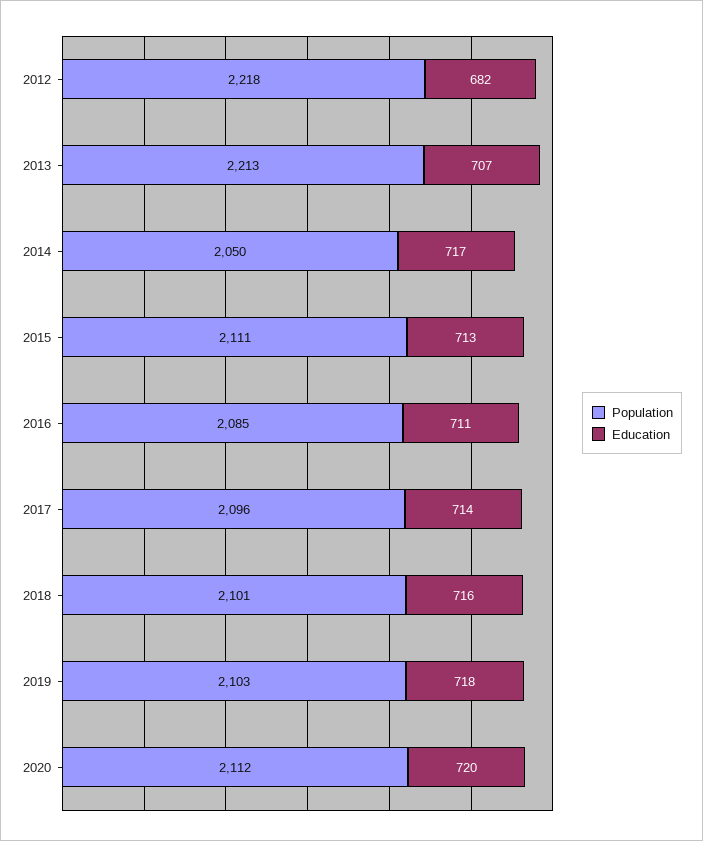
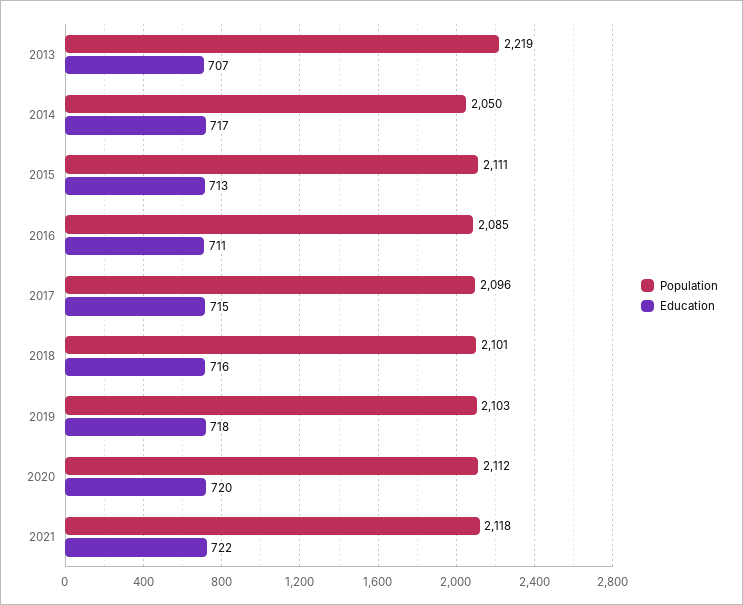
Population, 2012: 2218 -> none
Education, 2012: 682 -> none
Population, 2013: 2213 -> 2219
Education, 2017: 714 -> 715
Population, 2021: none -> 2118
Education, 2021: none -> 722

